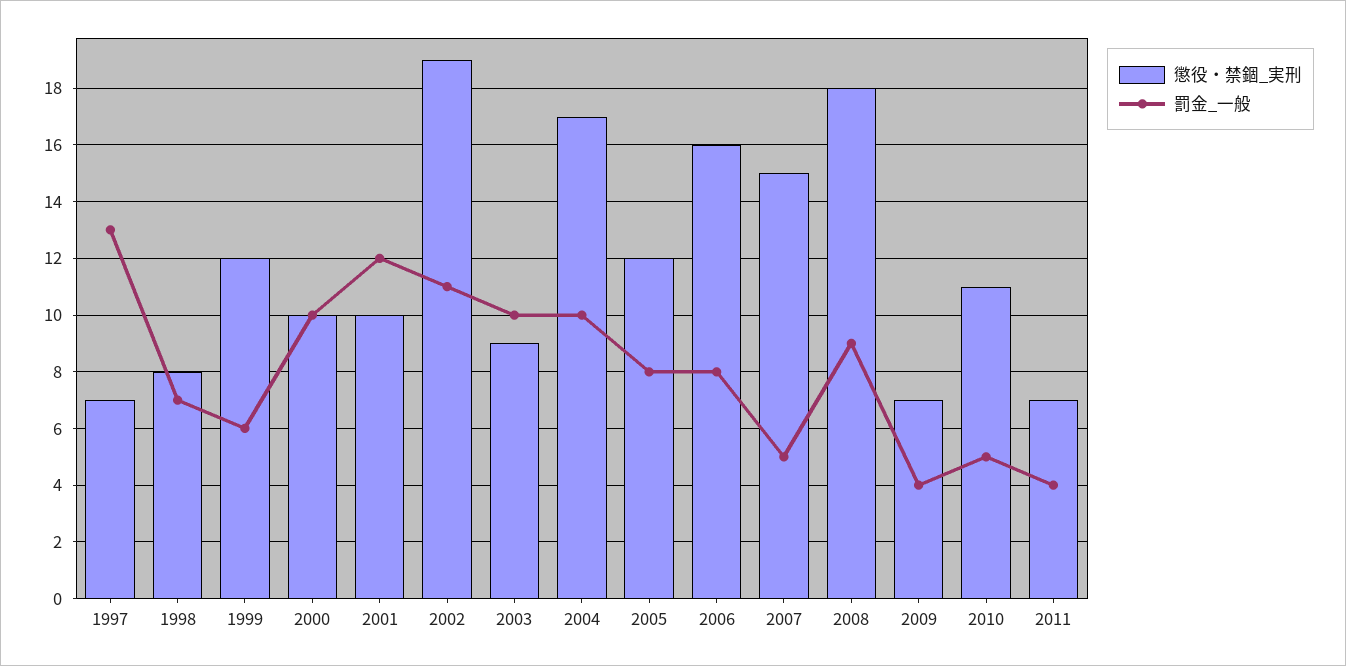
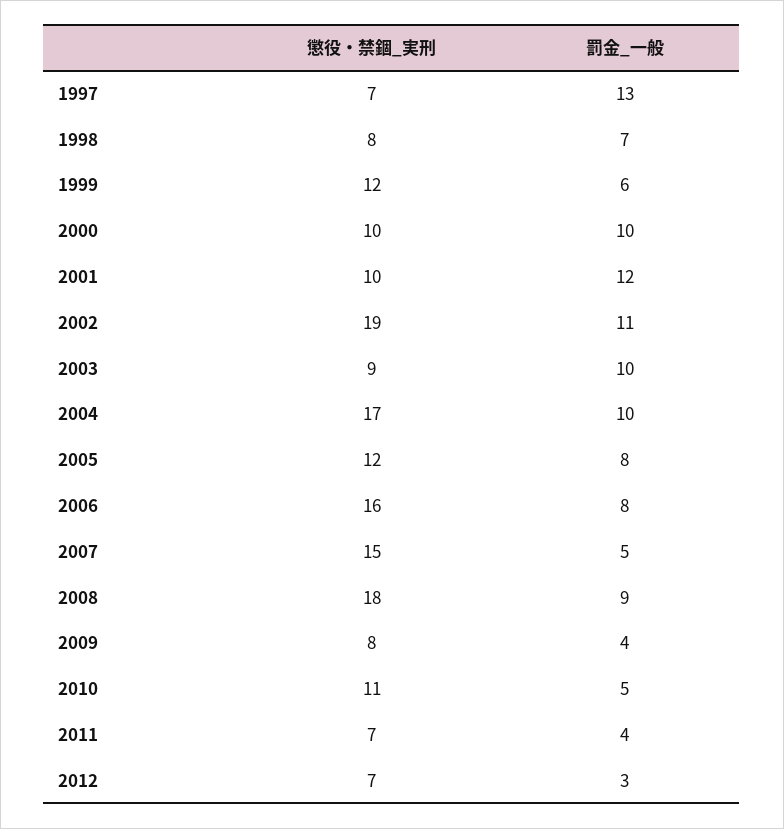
懲役・禁錮_実刑, 2009: 7 -> 8
懲役・禁錮_実刑, 2012: none -> 7
罰金_一般, 2012: none -> 3

